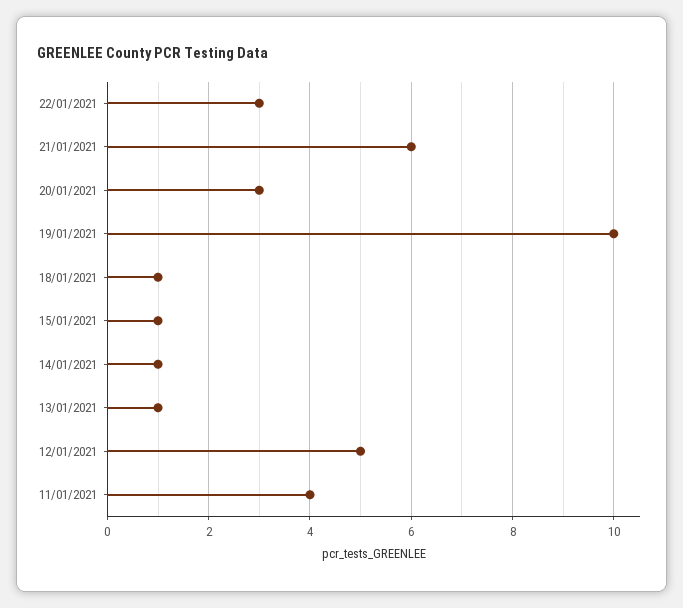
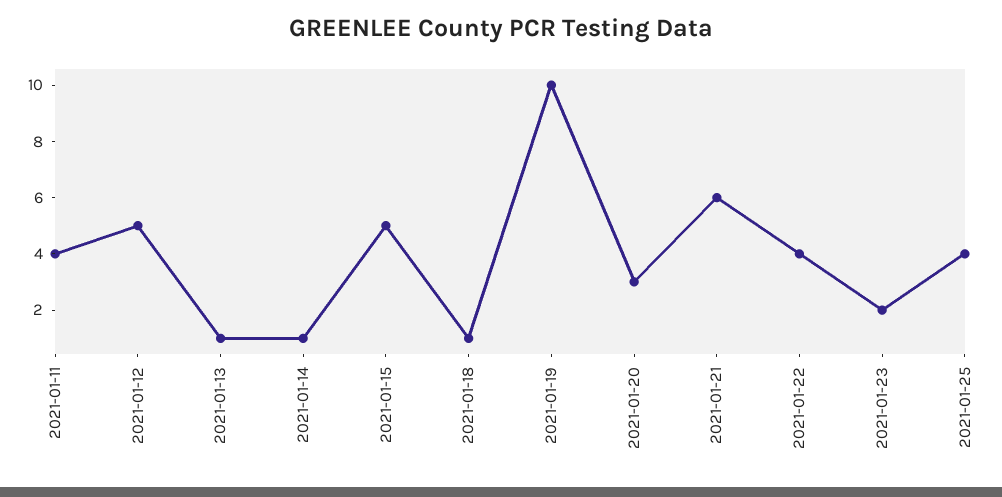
22/01/2021: 3 -> 4
15/01/2021: 1 -> 5
2021-01-23: none -> 2
2021-01-25: none -> 4

